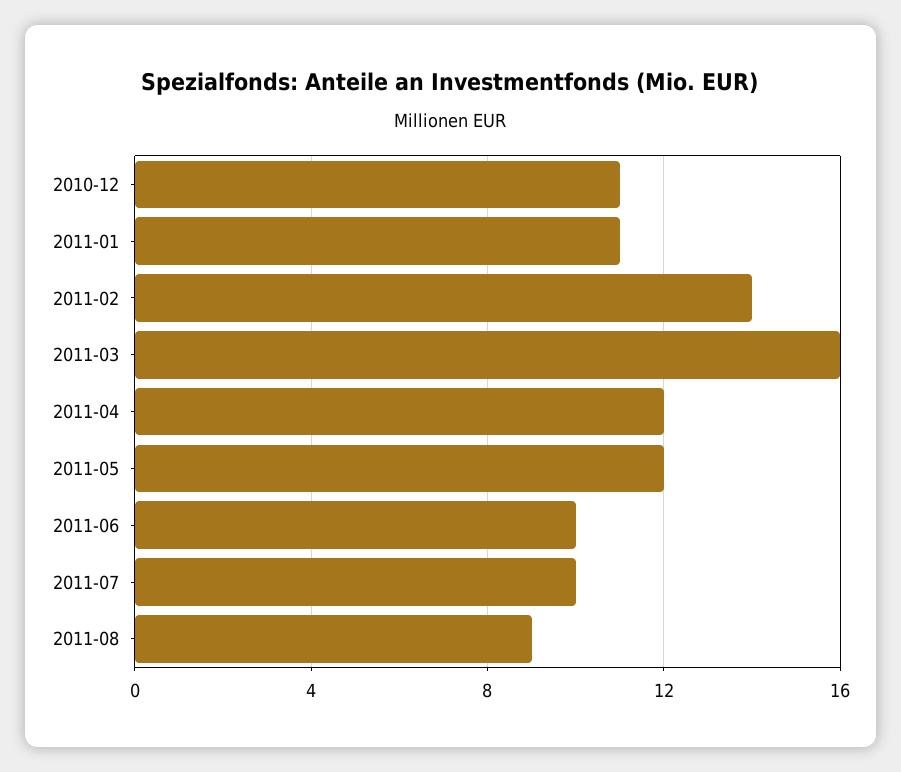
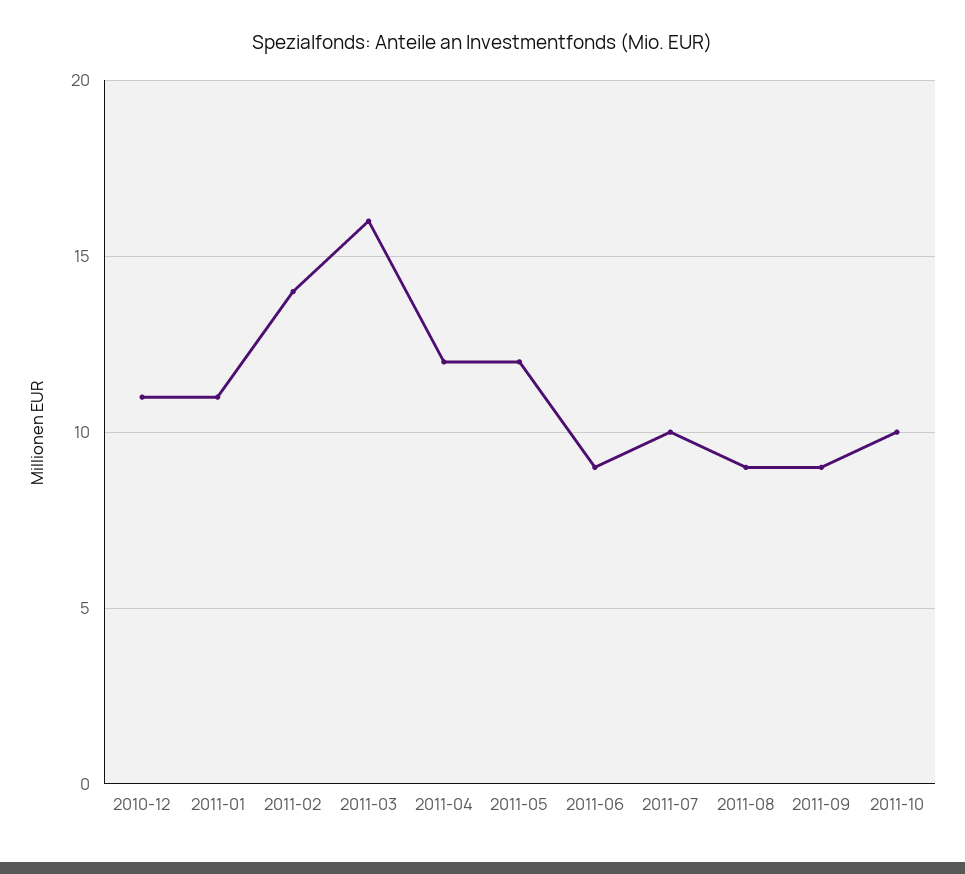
2011-06: 10 -> 9
2011-09: none -> 9
2011-10: none -> 10

